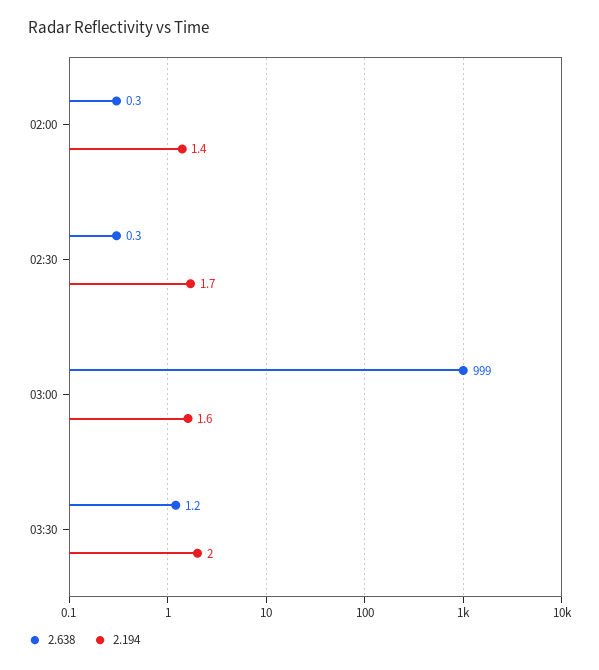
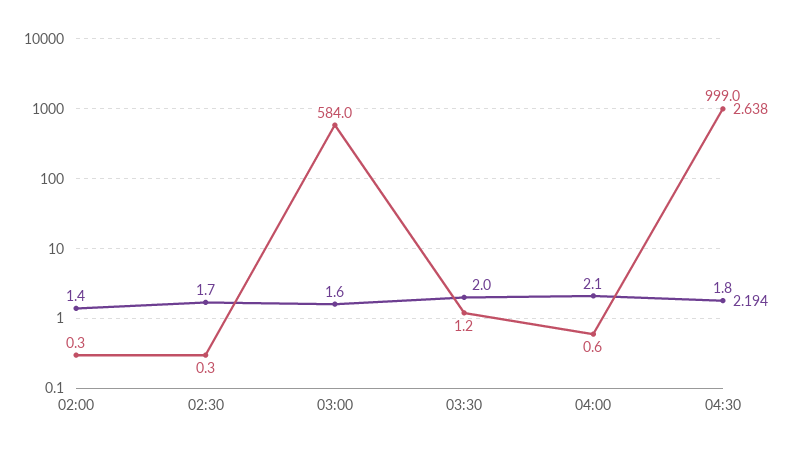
2.638, 03:00: 999 -> 584
2.638, 04:00: none -> 0.6
2.194, 04:00: none -> 2.1
2.638, 04:30: none -> 999
2.194, 04:30: none -> 1.8

